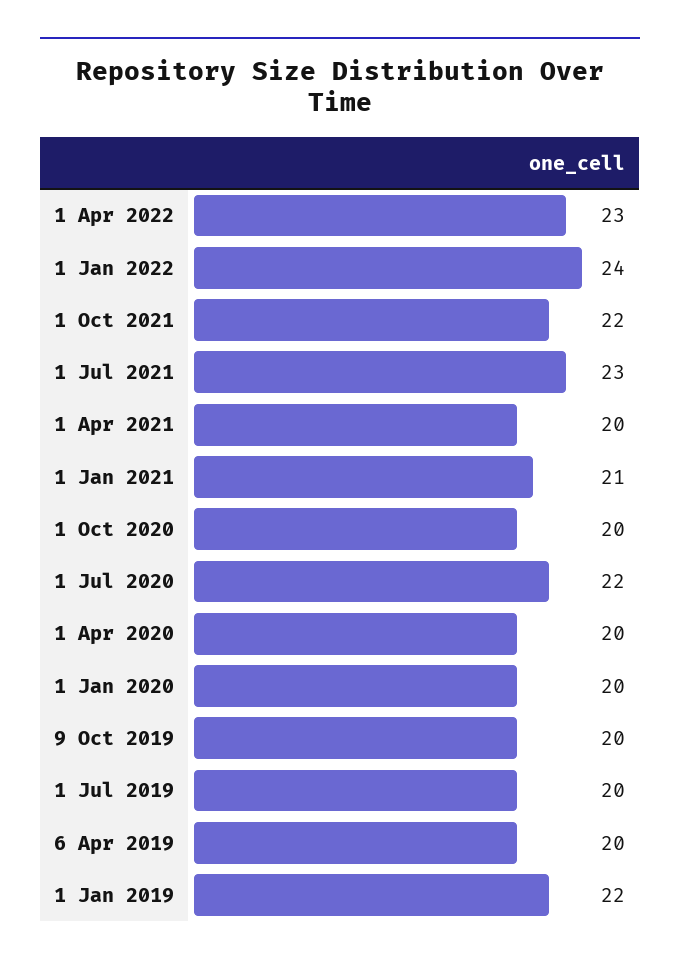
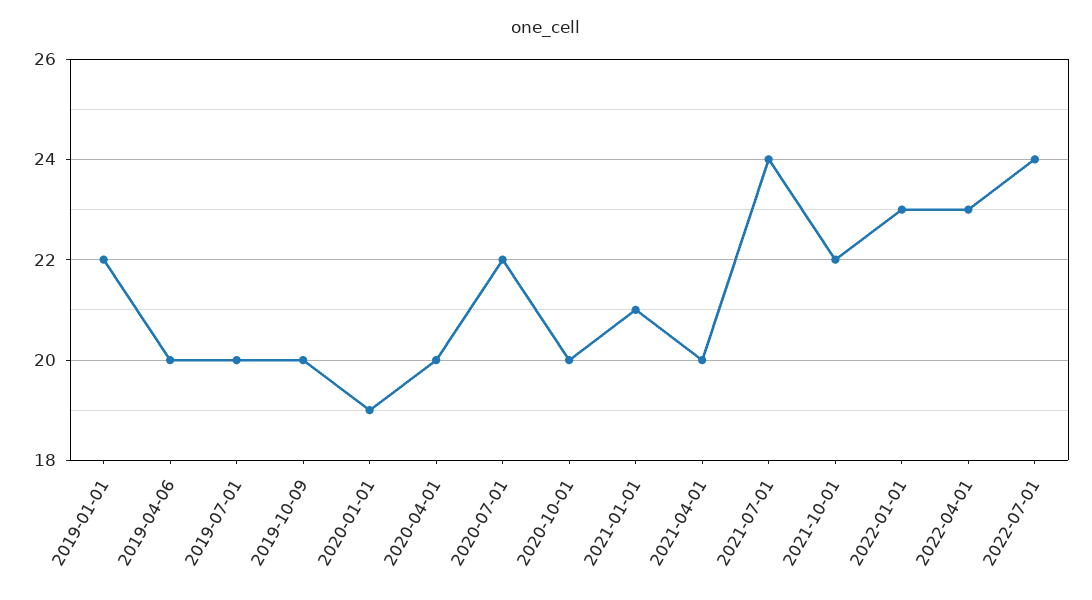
1 Jan 2022: 24 -> 23
1 Jul 2021: 23 -> 24
1 Jan 2020: 20 -> 19
2022-07-01: none -> 24

